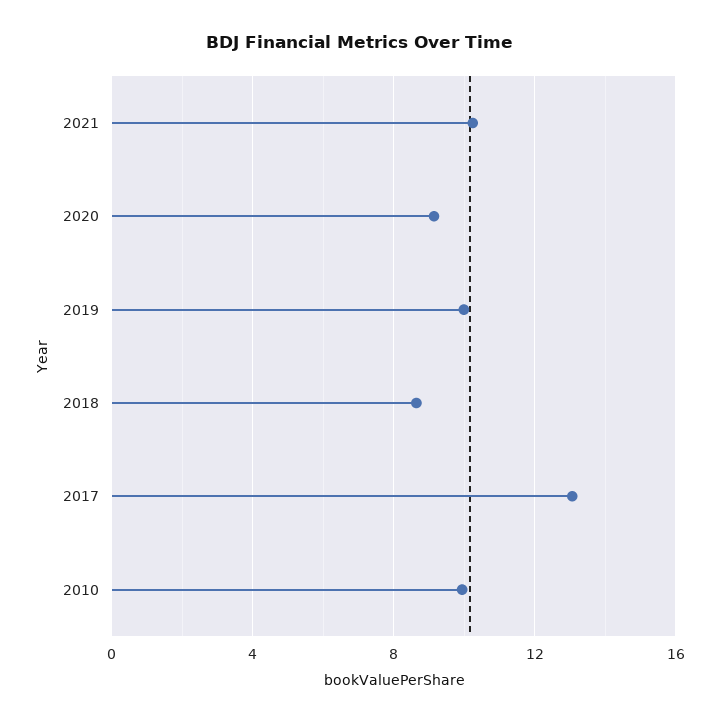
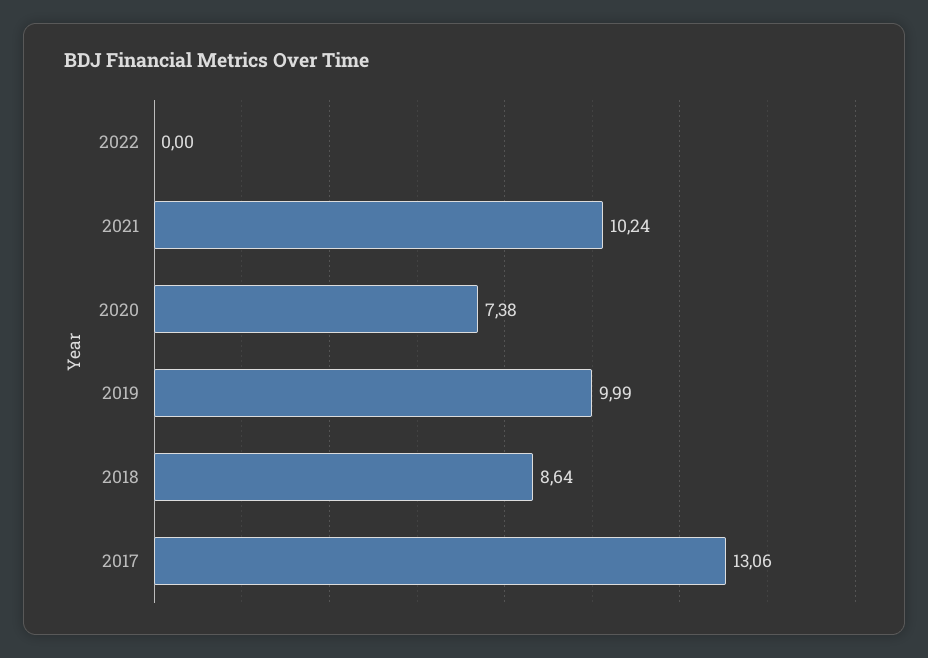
2020: 9 -> 7.38
2010: 10 -> none
2022: none -> 0

